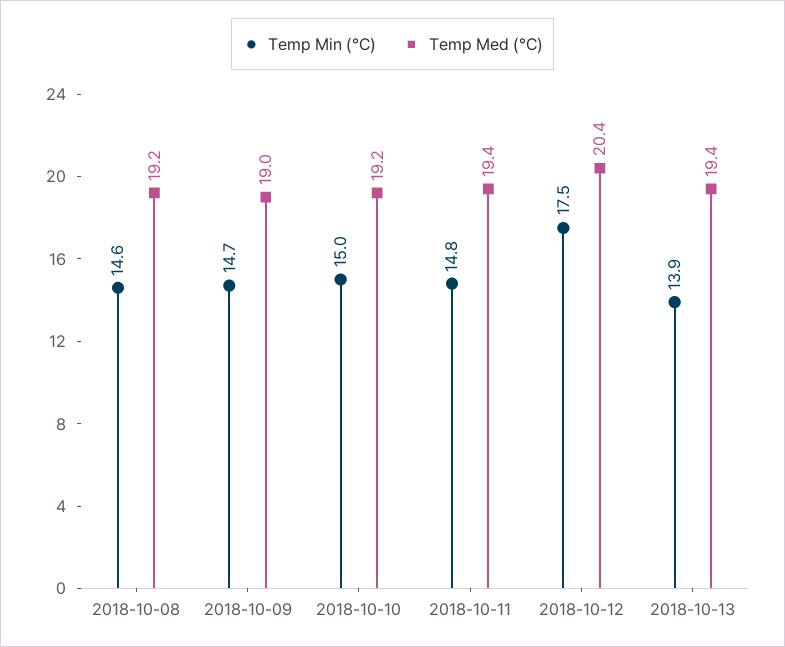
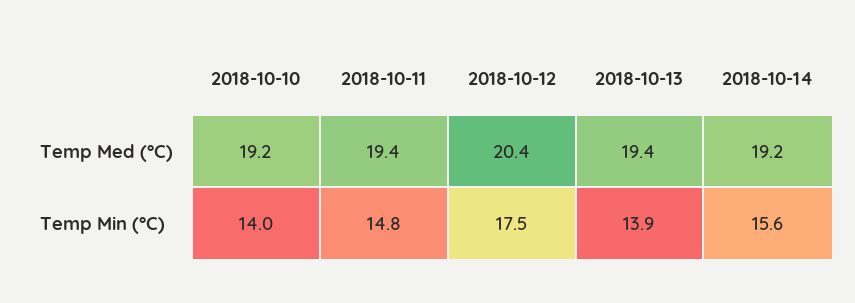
Temp Min (°C), 2018-10-08: 14.6 -> none
Temp Med (°C), 2018-10-08: 19.2 -> none
Temp Min (°C), 2018-10-09: 14.7 -> none
Temp Med (°C), 2018-10-09: 19 -> none
Temp Min (°C), 2018-10-10: 15 -> 14
Temp Med (°C), 2018-10-14: none -> 19.2
Temp Min (°C), 2018-10-14: none -> 15.6

